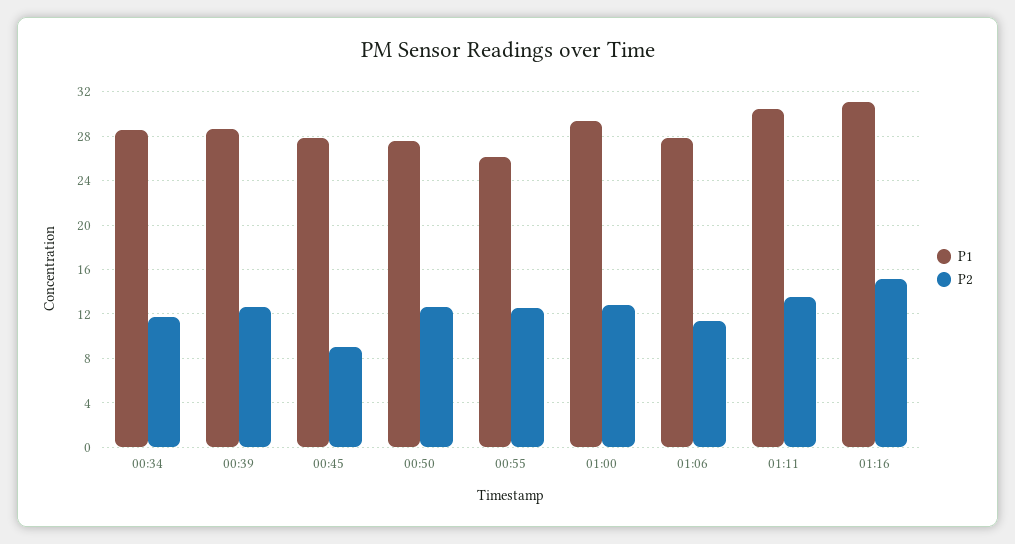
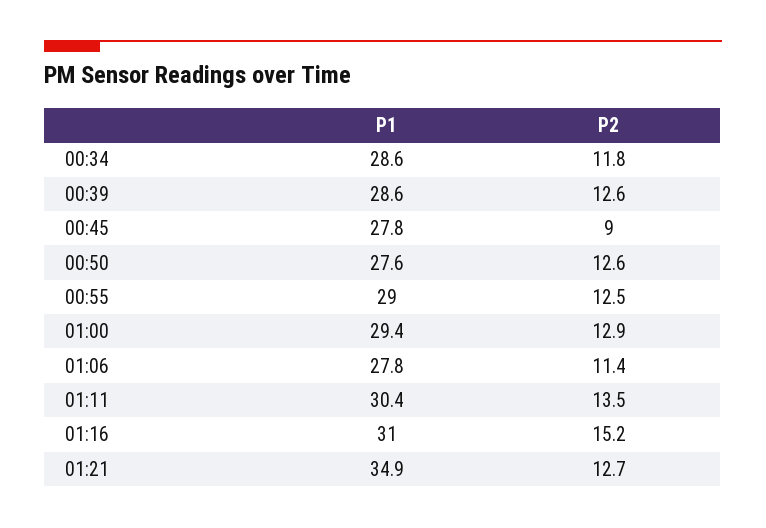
P1, 00:55: 26 -> 29
P1, 01:21: none -> 34.9
P2, 01:21: none -> 12.7

